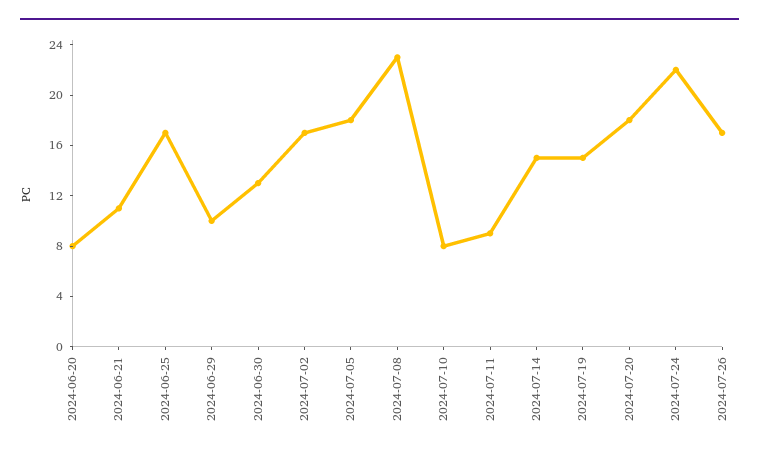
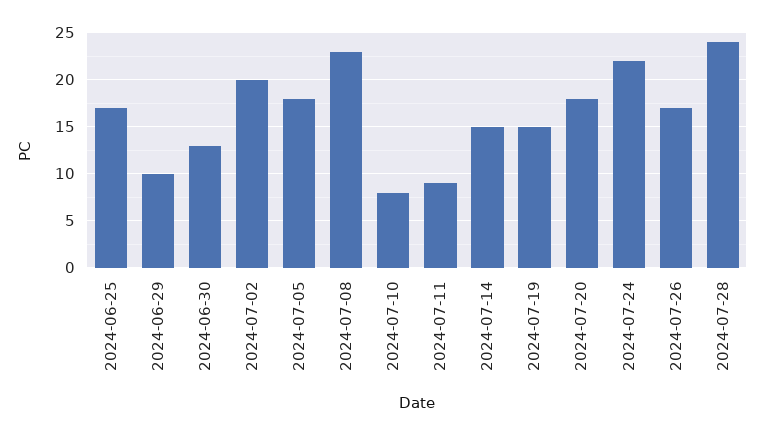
2024-06-20: 8 -> none
2024-06-21: 11 -> none
2024-07-02: 17 -> 20
2024-07-28: none -> 24

